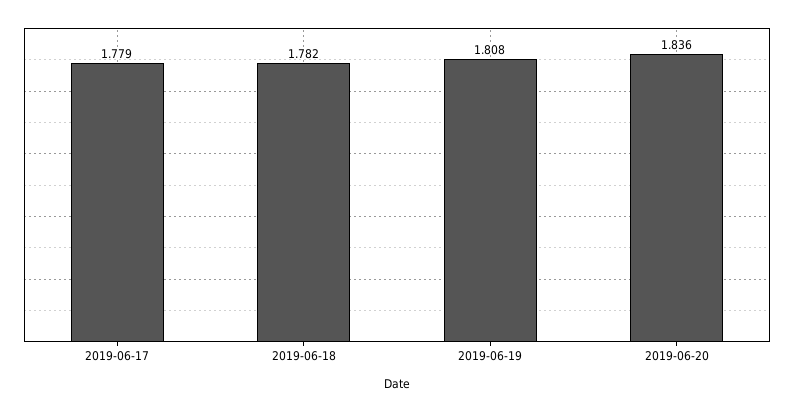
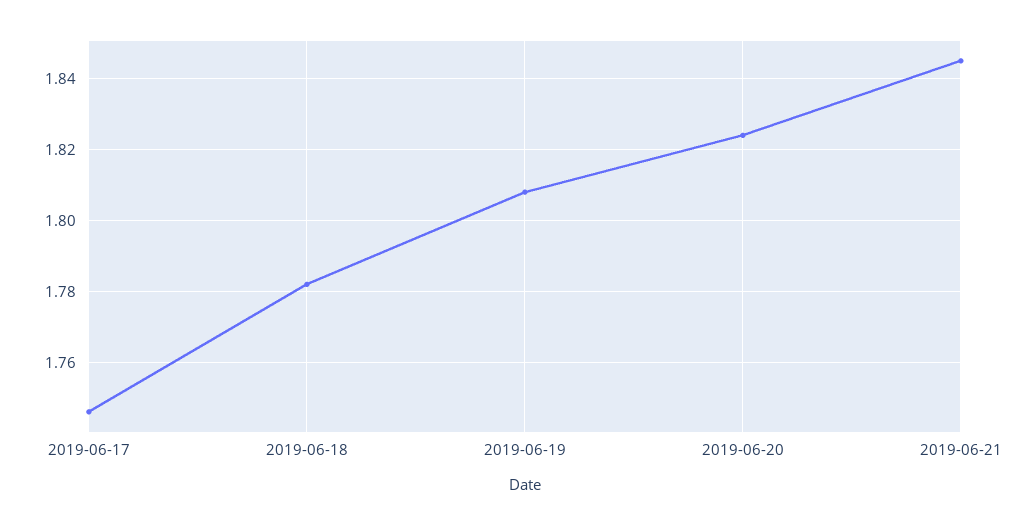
2019-06-17: 1.779 -> 1.745
2019-06-20: 1.836 -> 1.825
2019-06-21: none -> 1.845

